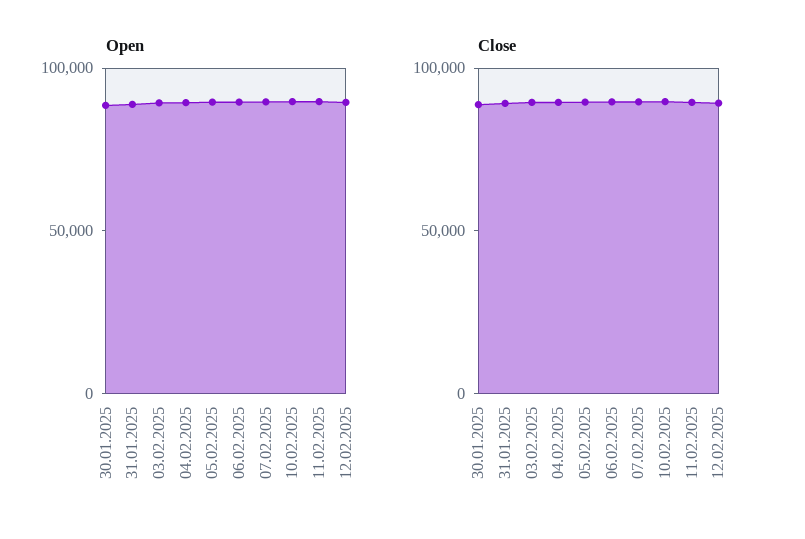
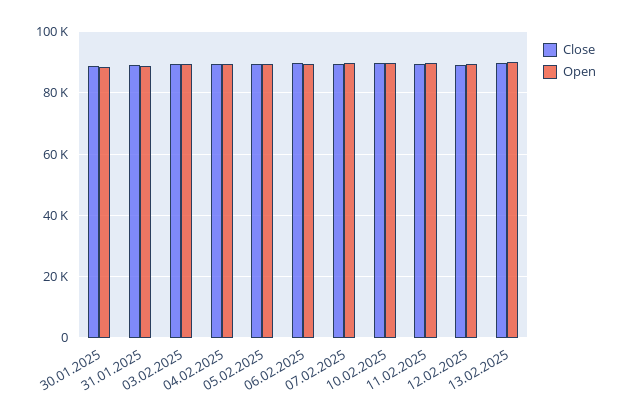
Close, 13.02.2025: none -> 90000
Open, 13.02.2025: none -> 90000

